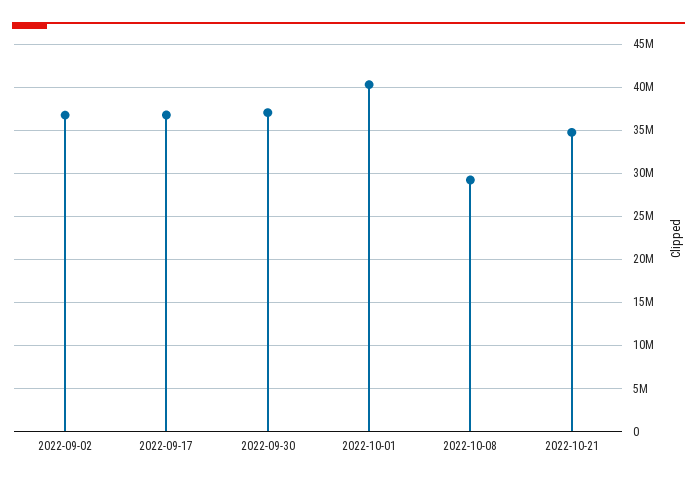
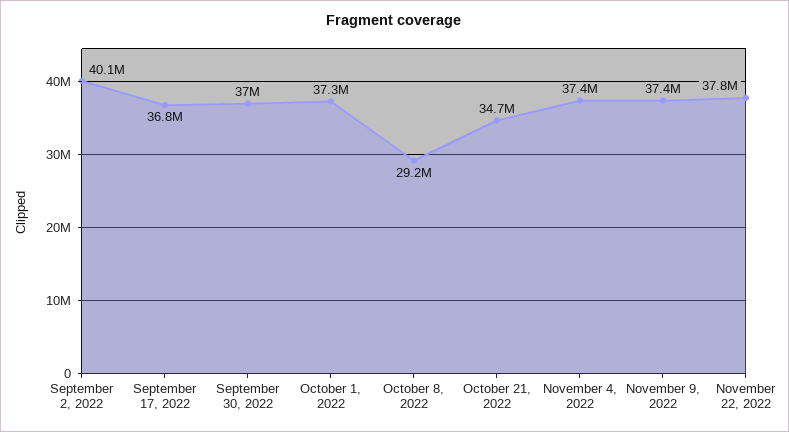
2022-09-02: 37000000 -> 40100000
2022-10-01: 40000000 -> 37300000
November 4, 2022: none -> 37400000
November 9, 2022: none -> 37400000
November 22, 2022: none -> 37800000

